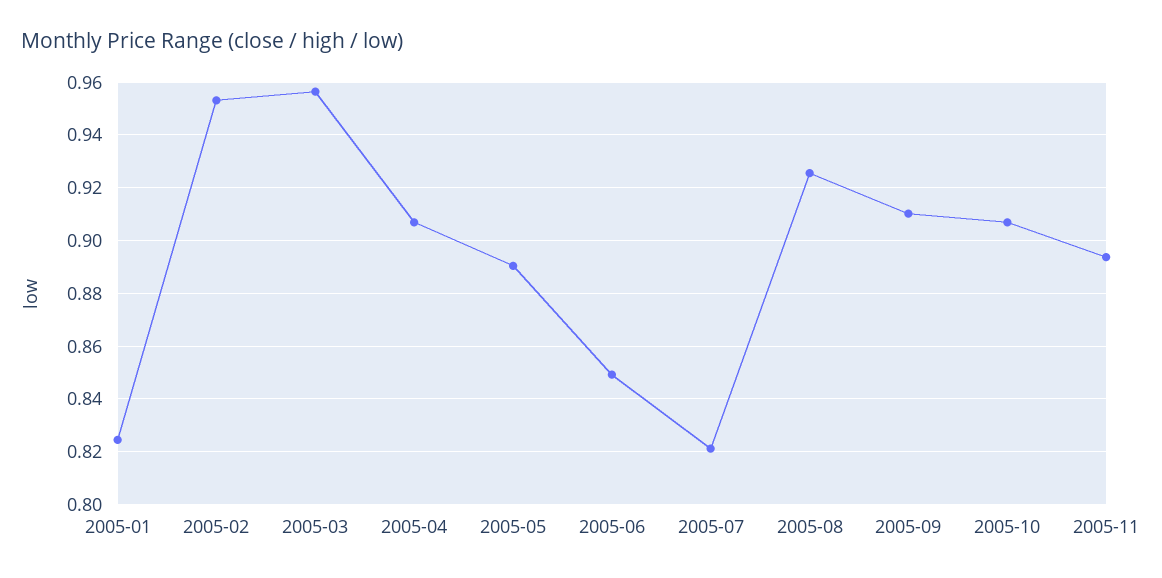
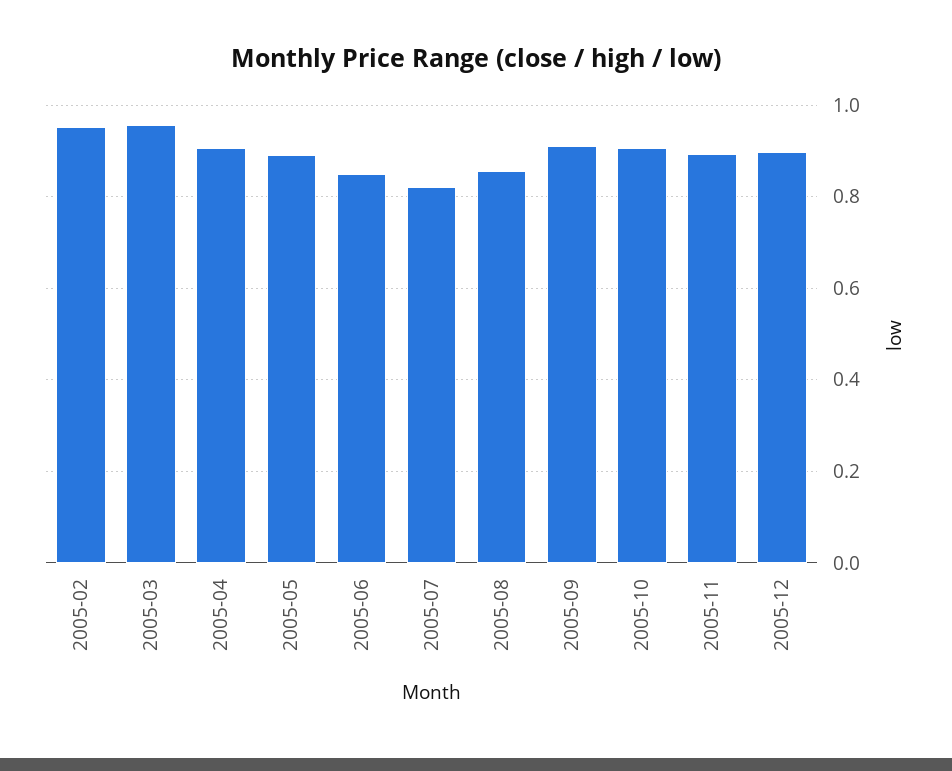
2005-01: 0.825 -> none
2005-08: 0.925 -> 0.86
2005-12: none -> 0.9

